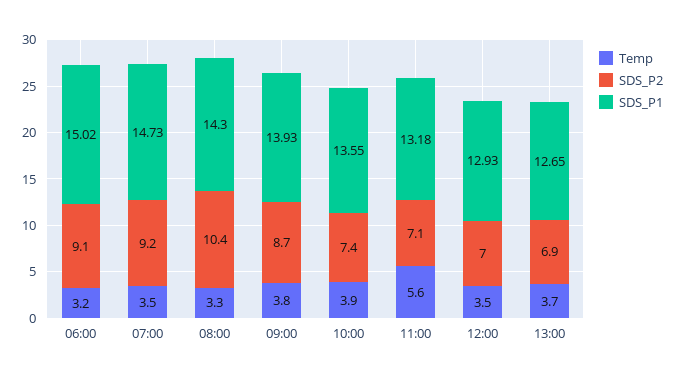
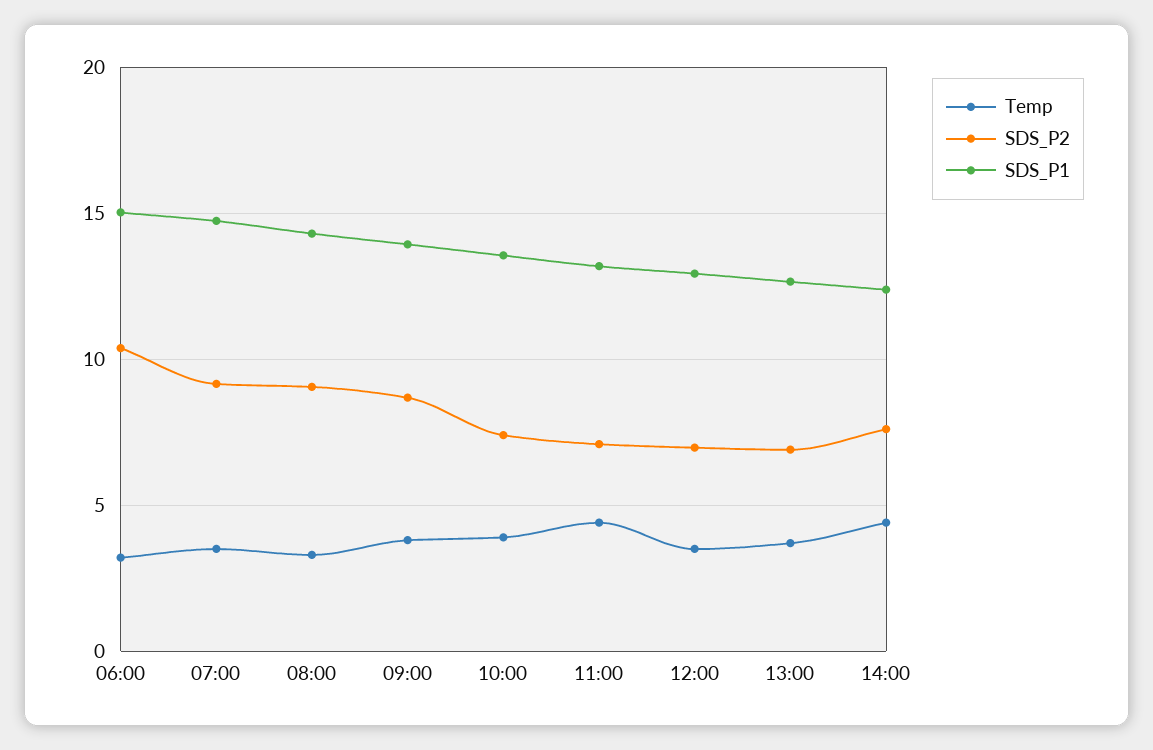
SDS_P2, 06:00: 9.1 -> 10.5
SDS_P2, 08:00: 10.4 -> 9
Temp, 11:00: 5.6 -> 4.5
Temp, 14:00: none -> 4.5
SDS_P2, 14:00: none -> 7.5
SDS_P1, 14:00: none -> 12.5

